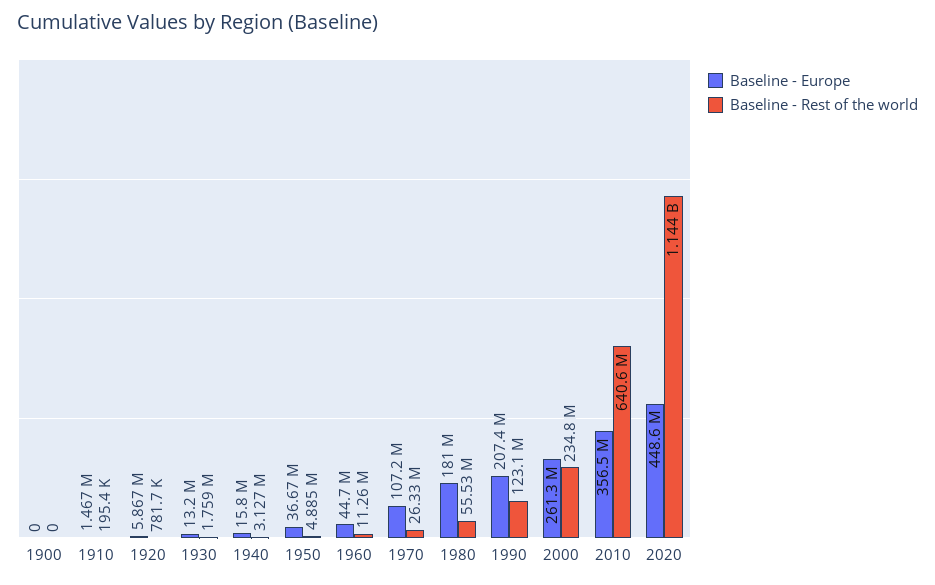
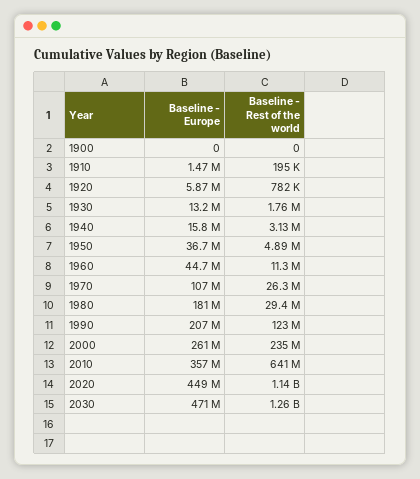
Baseline - Rest of the world, 1980: 55530000 -> 29400000
Baseline - Europe, 2030: none -> 471000000
Baseline - Rest of the world, 2030: none -> 1260000000

